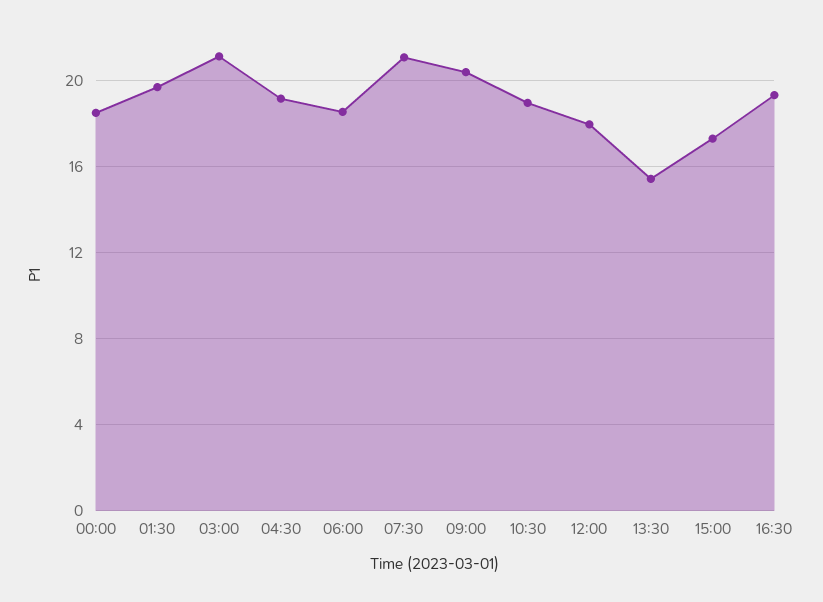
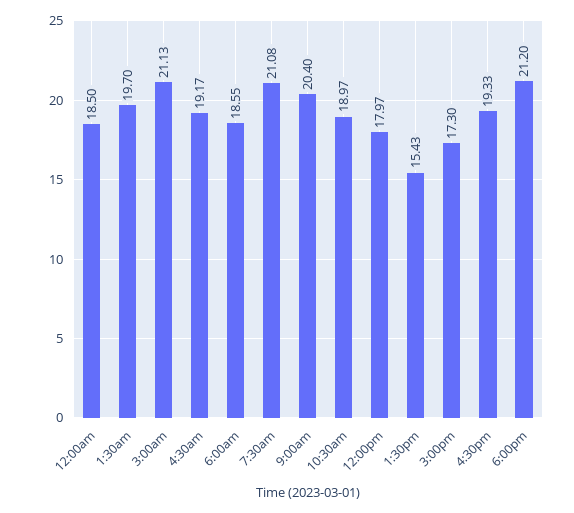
6:00pm: none -> 21.2

